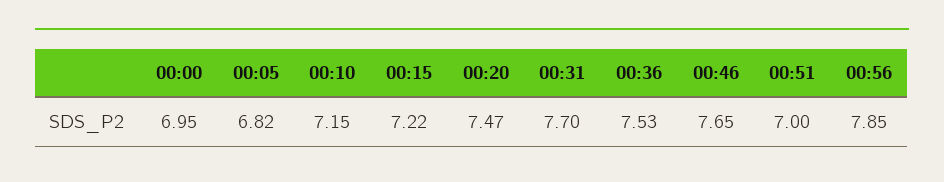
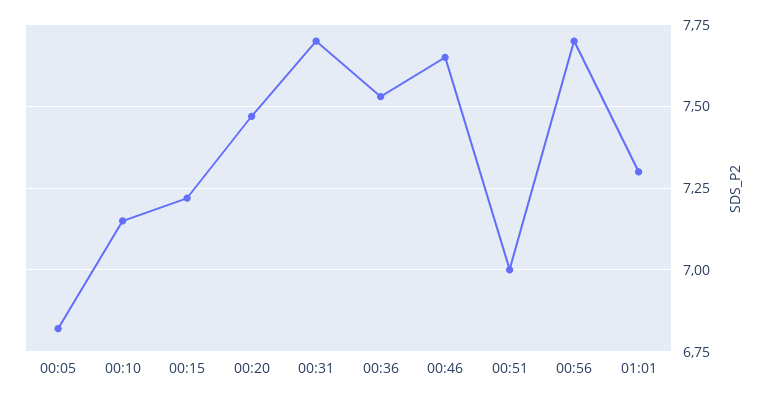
00:00: 6.95 -> none
00:56: 7.85 -> 7.7
01:01: none -> 7.3

